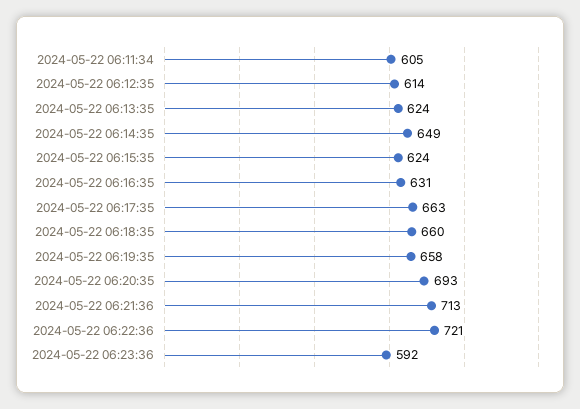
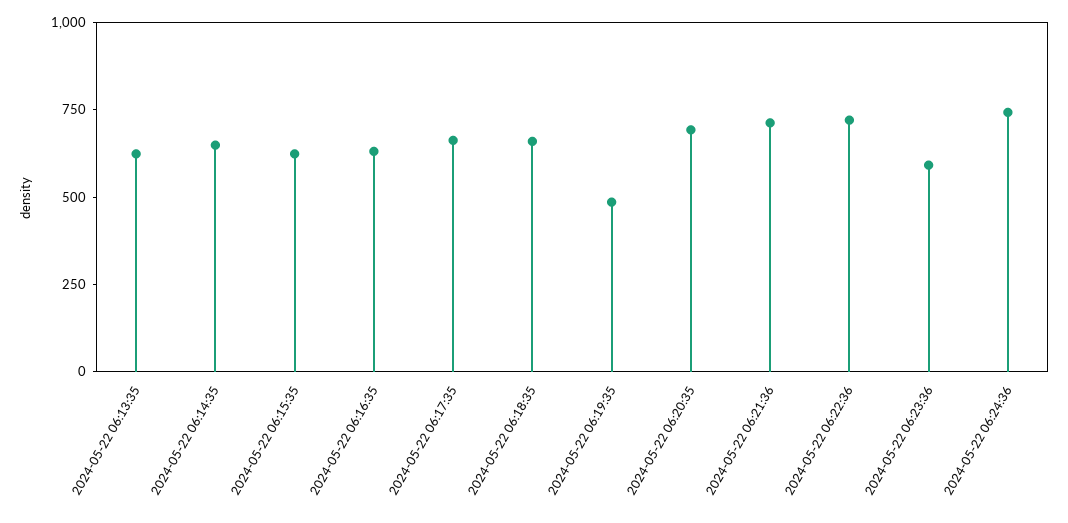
2024-05-22 06:11:34: 605 -> none
2024-05-22 06:12:35: 614 -> none
2024-05-22 06:19:35: 658 -> 500
2024-05-22 06:24:36: none -> 750

